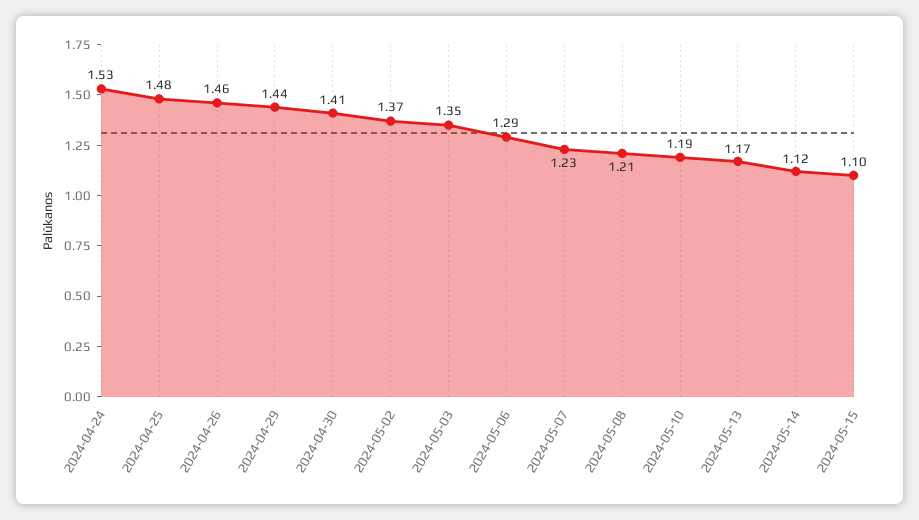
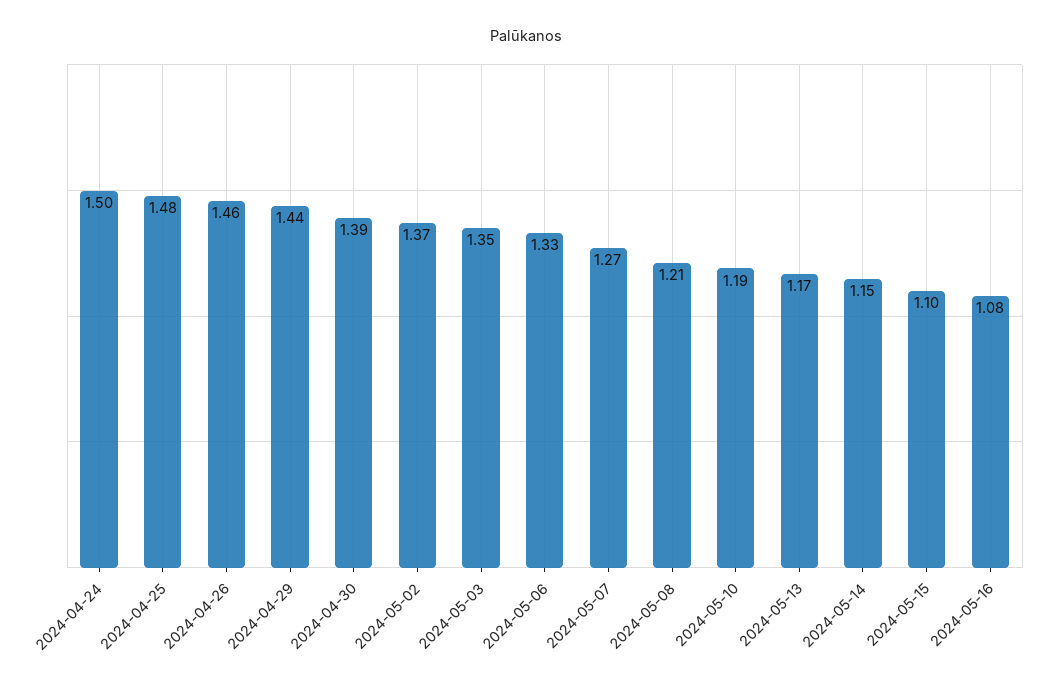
2024-04-24: 1.53 -> 1.5
2024-04-30: 1.41 -> 1.39
2024-05-06: 1.29 -> 1.33
2024-05-07: 1.23 -> 1.27
2024-05-14: 1.12 -> 1.15
2024-05-16: none -> 1.08

